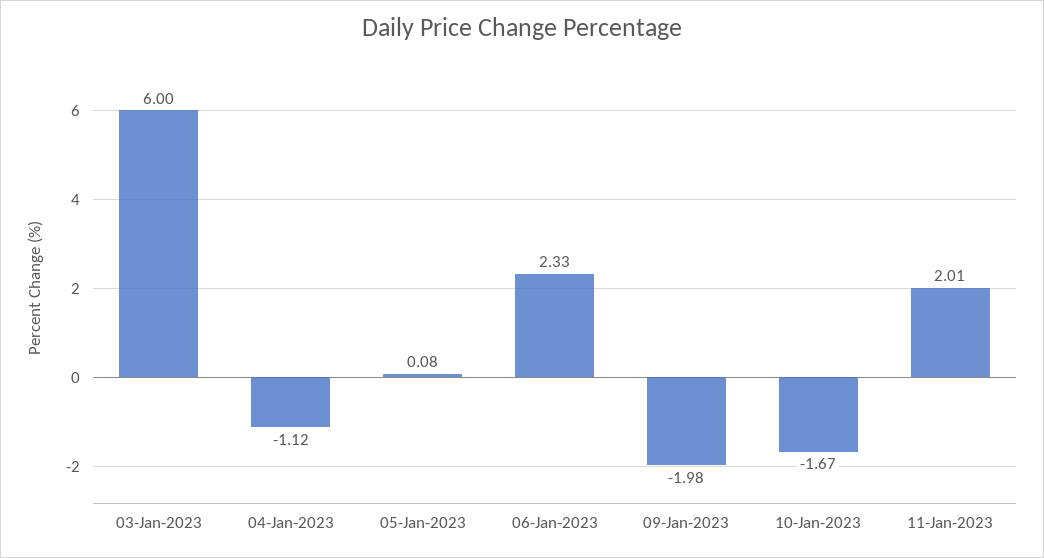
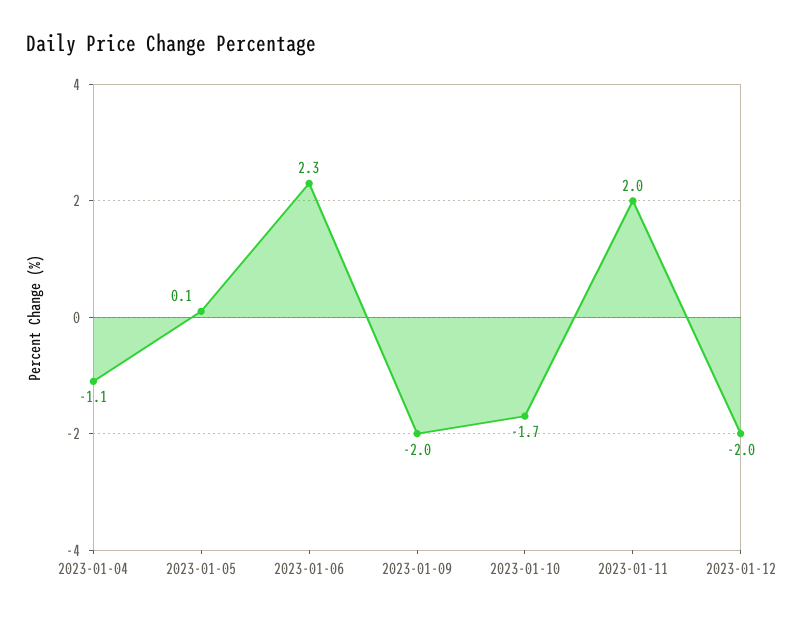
03-Jan-2023: 6 -> none
2023-01-12: none -> -2

